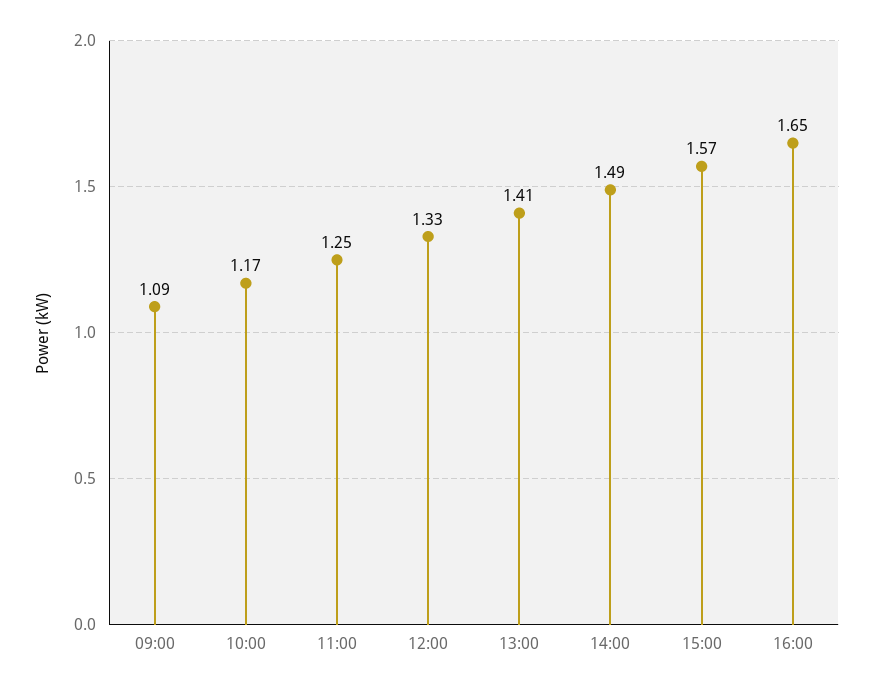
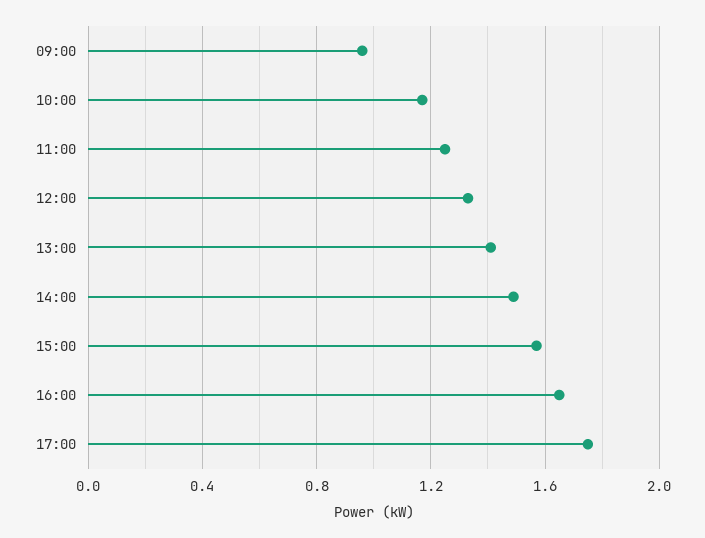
09:00: 1.09 -> 0.95
17:00: none -> 1.75

